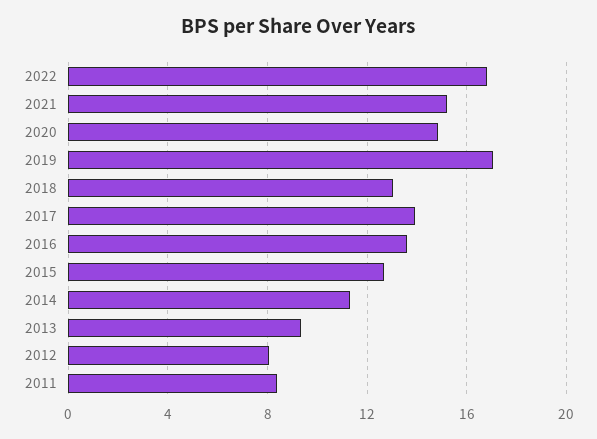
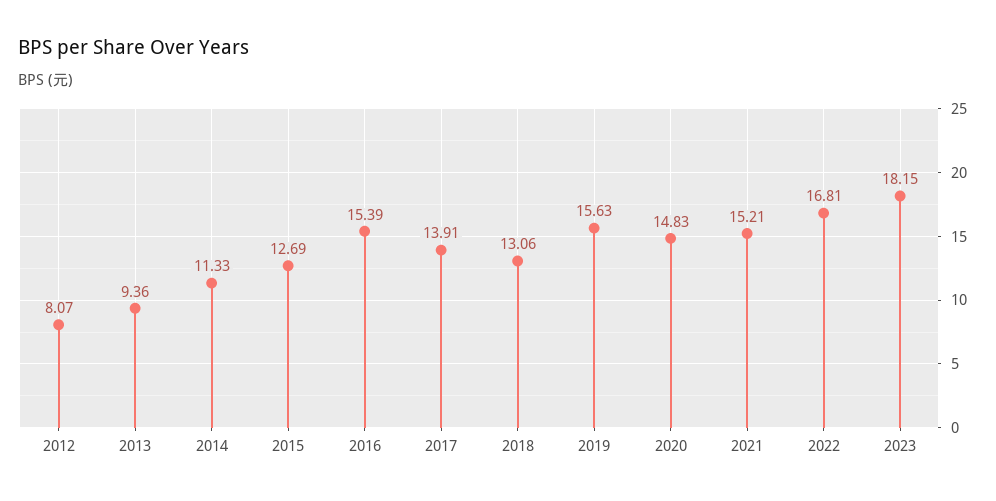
2019: 17 -> 15.63
2016: 13.5 -> 15.39
2011: 8.5 -> none
2023: none -> 18.15

